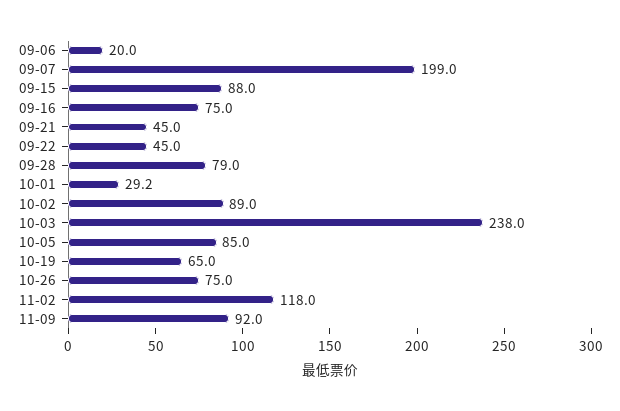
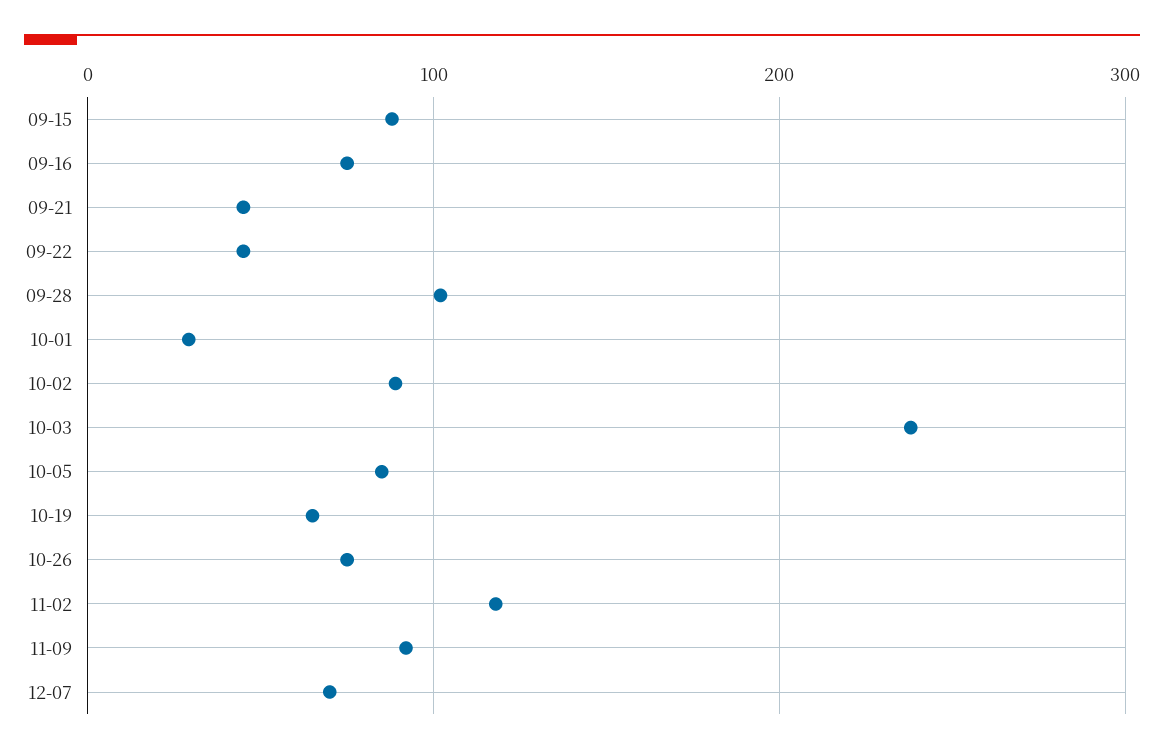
09-06: 20 -> none
09-07: 199 -> none
09-28: 79 -> 100
12-07: none -> 70

